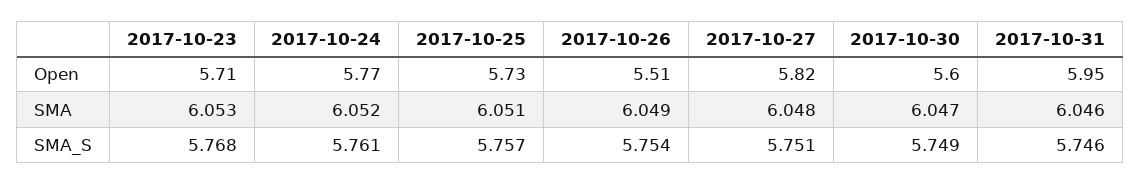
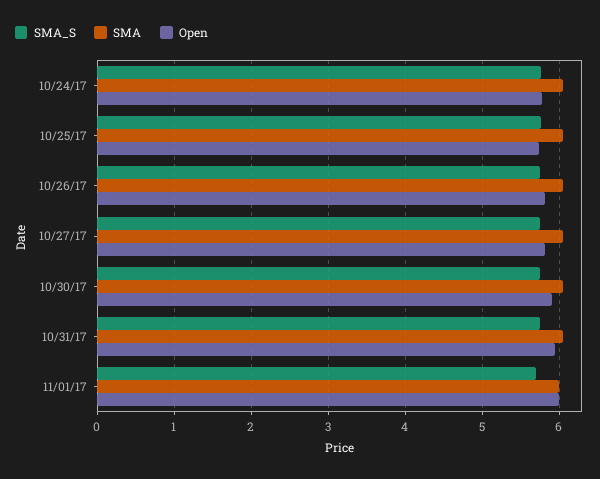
Open, 2017-10-23: 5.71 -> none
Open, 2017-10-26: 5.51 -> 5.8
Open, 2017-10-30: 5.6 -> 5.9
SMA, 2017-10-23: 6.053 -> none
SMA_S, 2017-10-23: 5.768 -> none
SMA_S, 11/01/17: none -> 5.7
SMA, 11/01/17: none -> 6
Open, 11/01/17: none -> 6

